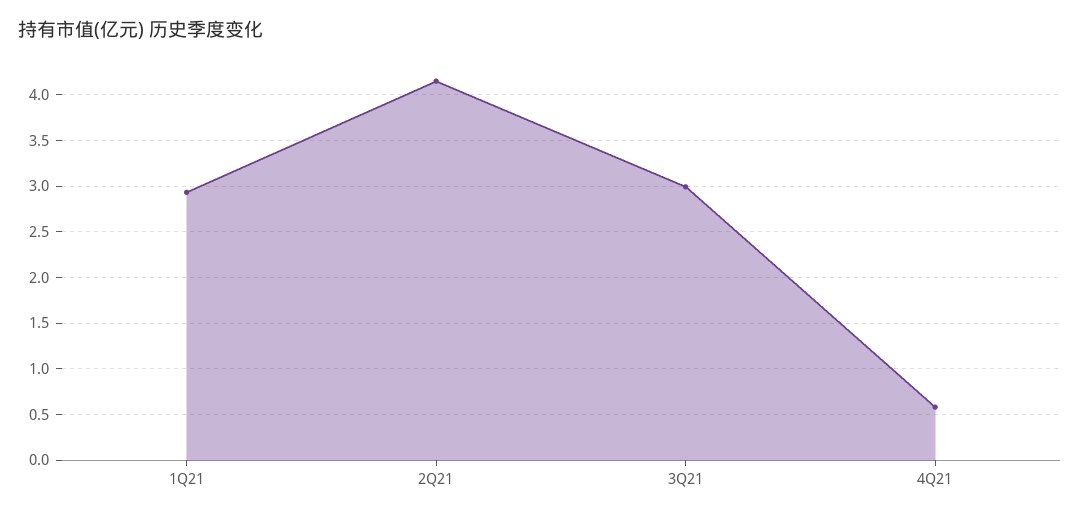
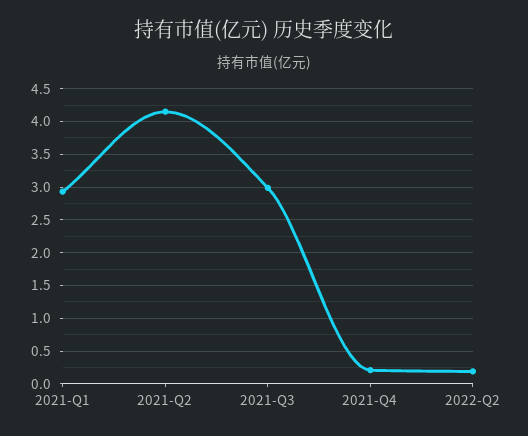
4Q21: 0.6 -> 0.2
2022-Q2: none -> 0.2

